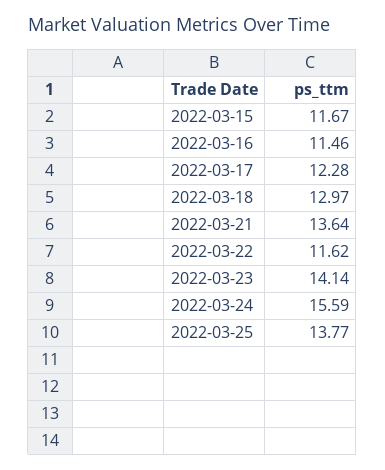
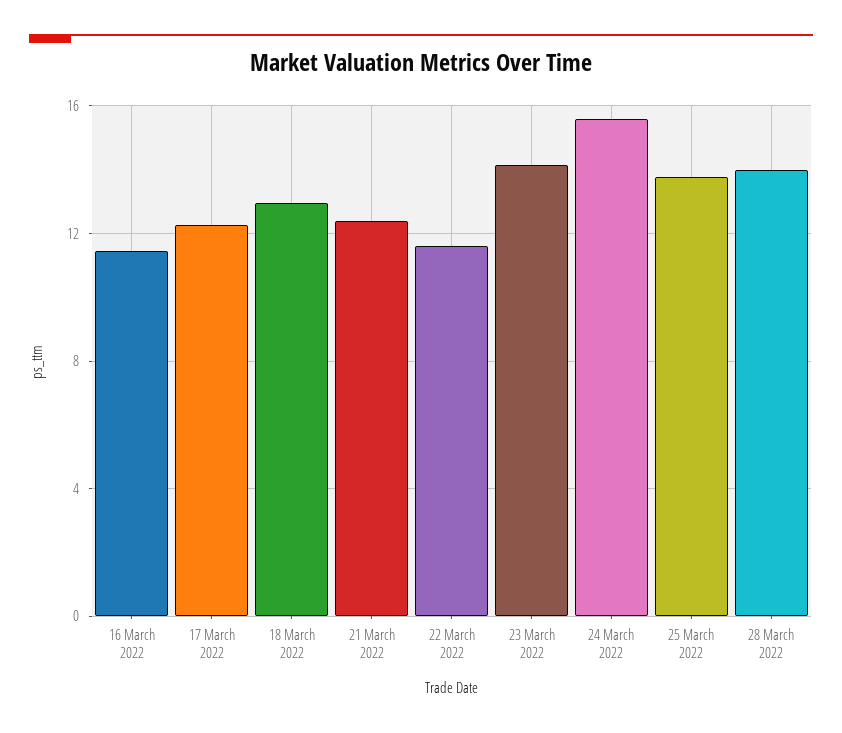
2022-03-15: 11.67 -> none
2022-03-21: 13.64 -> 12.5
28 March 2022: none -> 14

